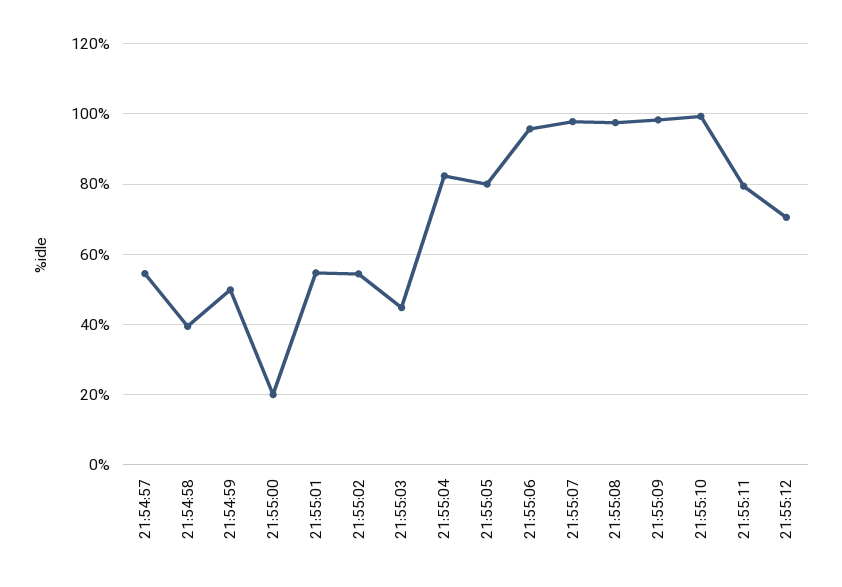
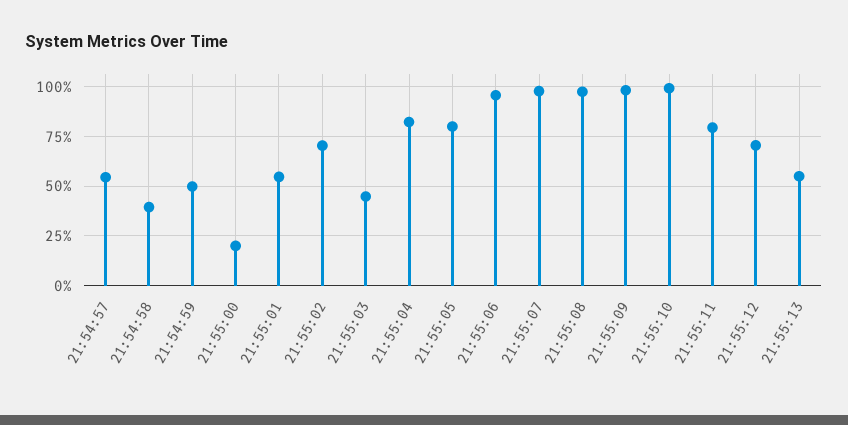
21:55:02: 54 -> 70
21:55:13: none -> 55

